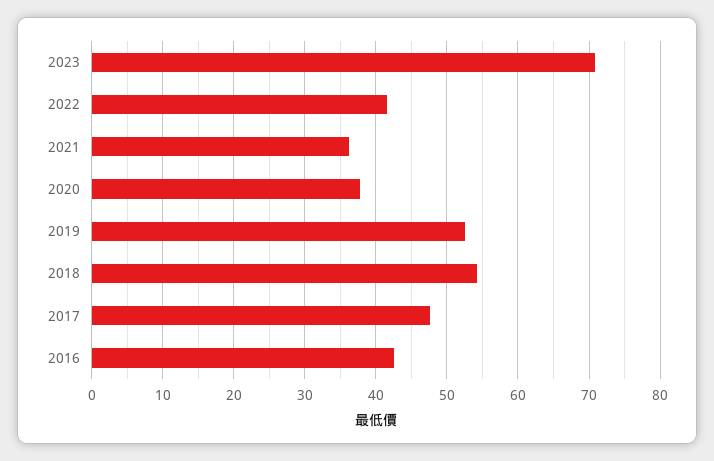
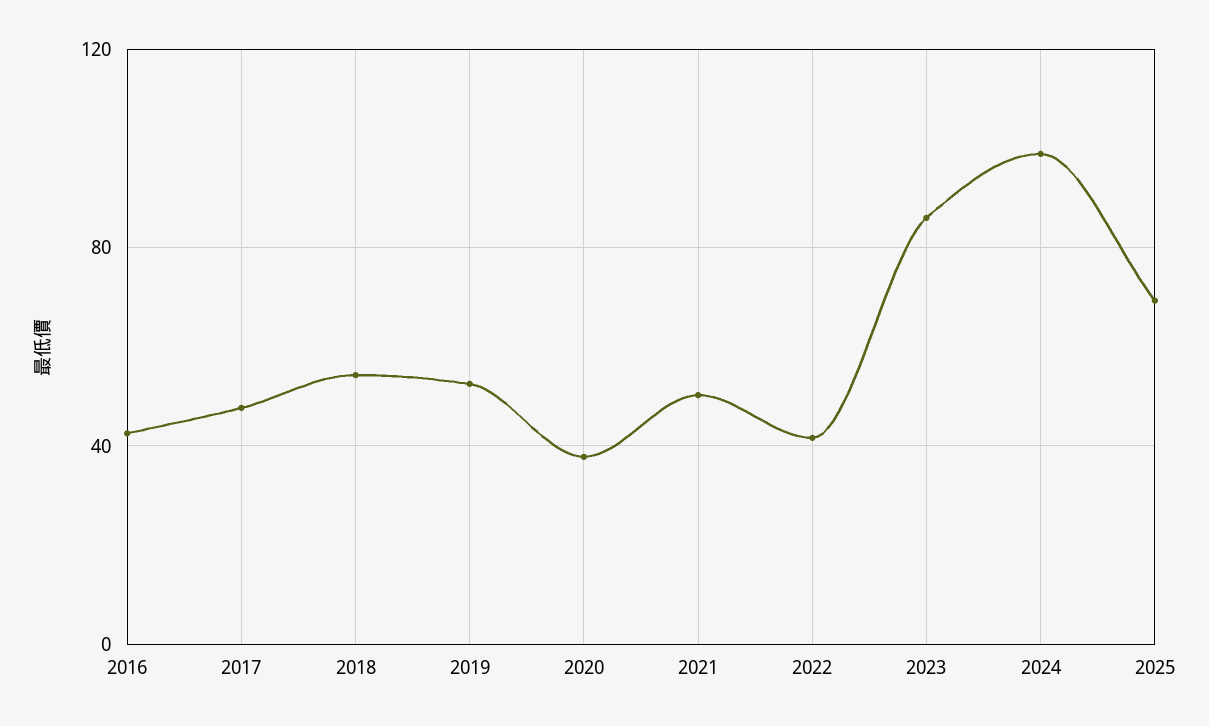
2023: 71 -> 85
2021: 36 -> 50
2024: none -> 100
2025: none -> 70

